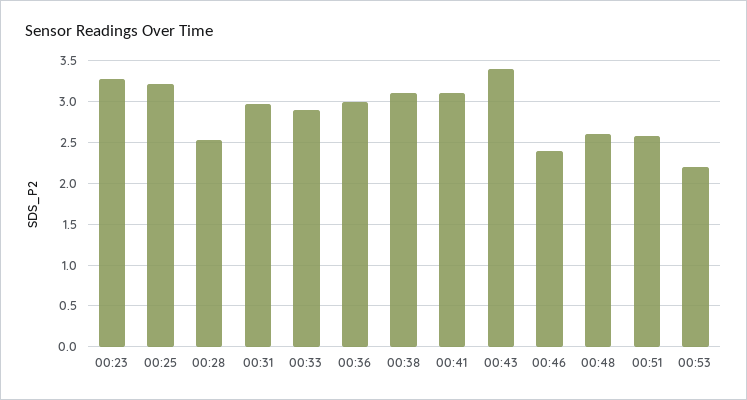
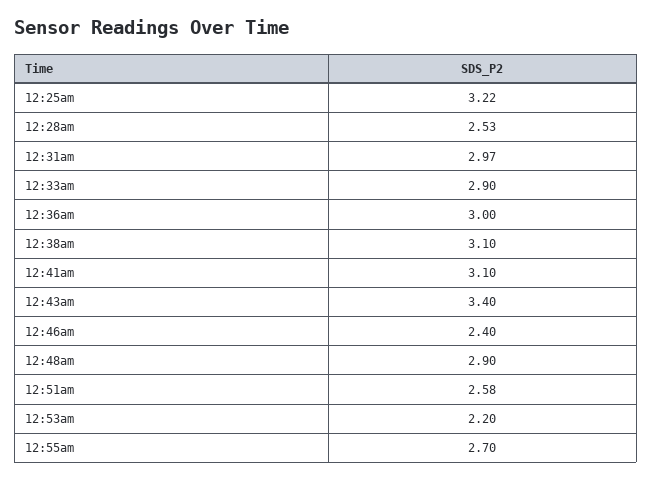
00:23: 3.3 -> none
00:48: 2.6 -> 2.9
12:55am: none -> 2.7

